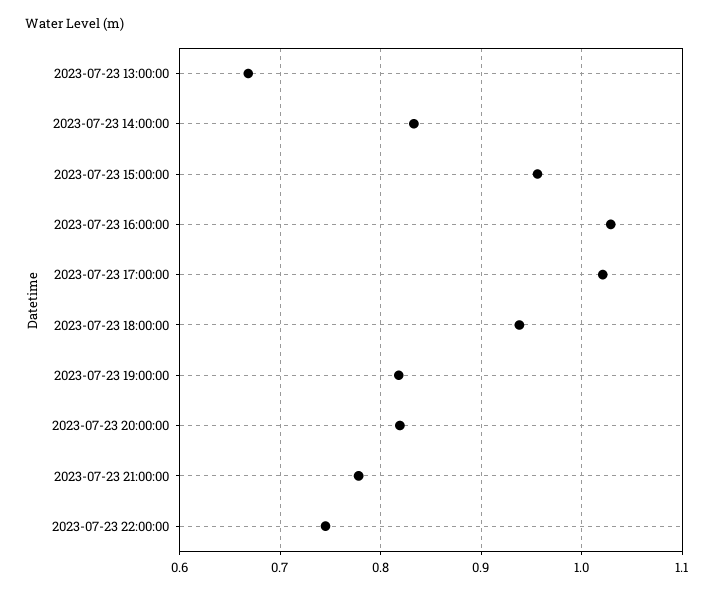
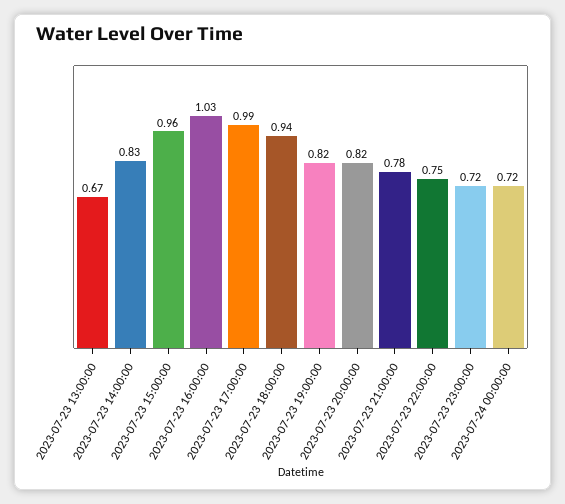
2023-07-23 17:00:00: 1.02 -> 0.99
2023-07-23 23:00:00: none -> 0.72
2023-07-24 00:00:00: none -> 0.72

